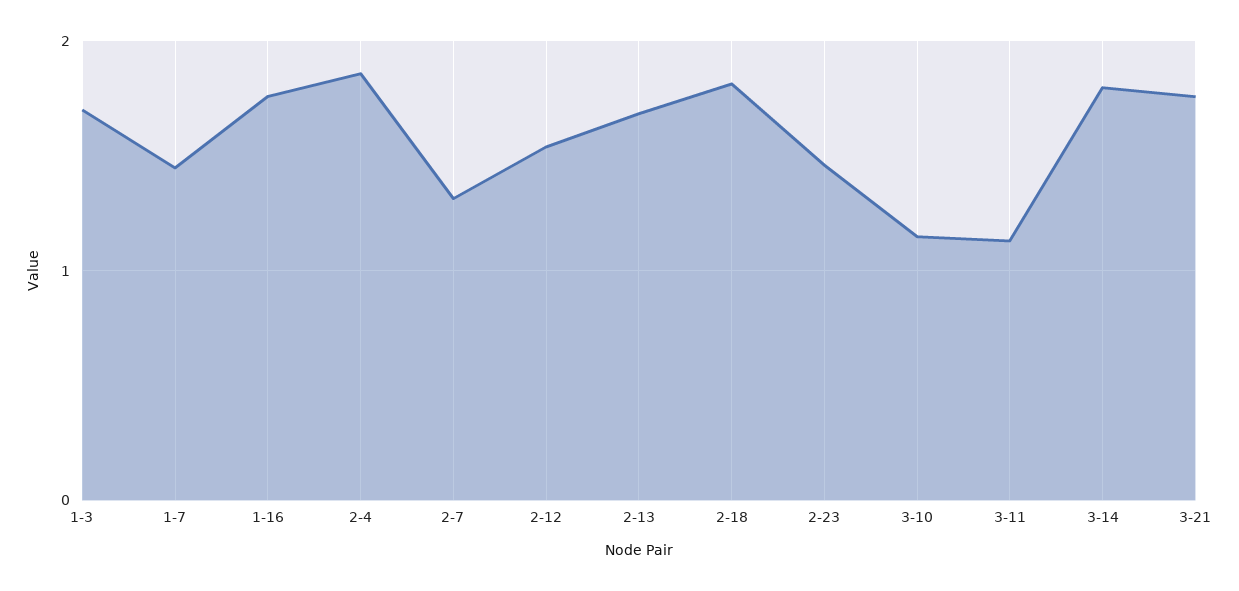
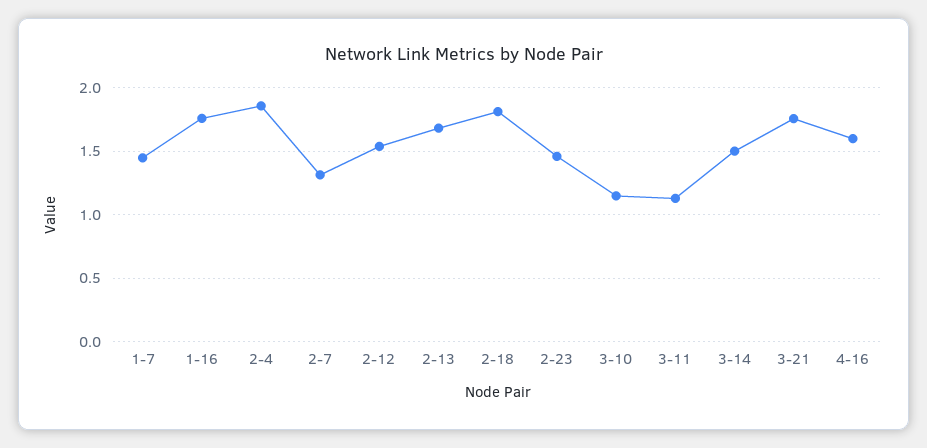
1-3: 1.7 -> none
3-14: 1.8 -> 1.5
4-16: none -> 1.6

